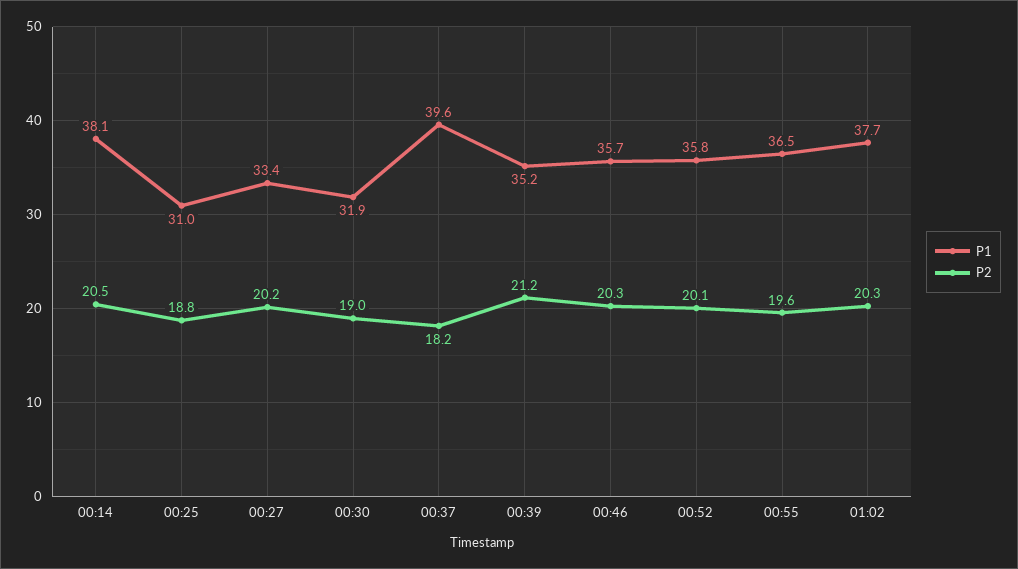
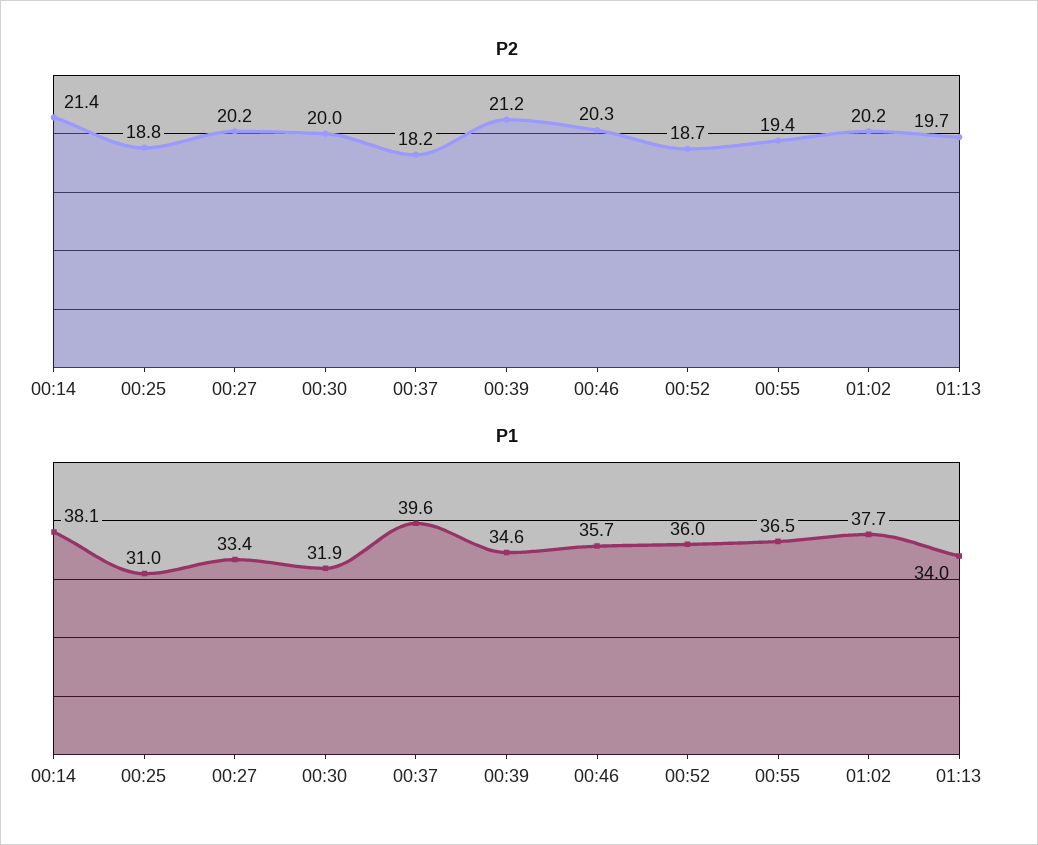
P2, 00:14: 20.5 -> 21.4
P2, 00:30: 19 -> 20
P1, 00:39: 35.2 -> 34.6
P1, 00:52: 35.8 -> 36
P2, 00:52: 20.1 -> 18.7
P2, 00:55: 19.6 -> 19.4
P2, 01:02: 20.3 -> 20.2
P2, 01:13: none -> 19.7
P1, 01:13: none -> 34

